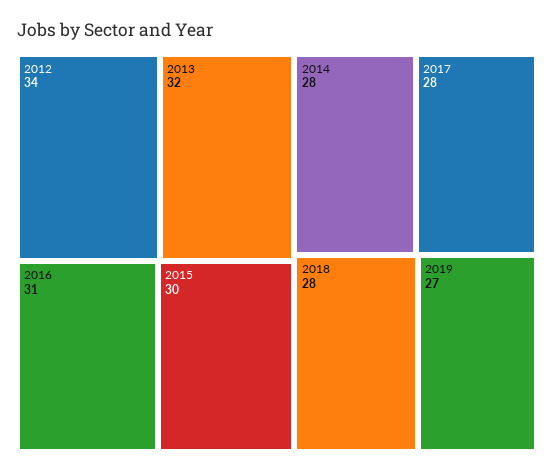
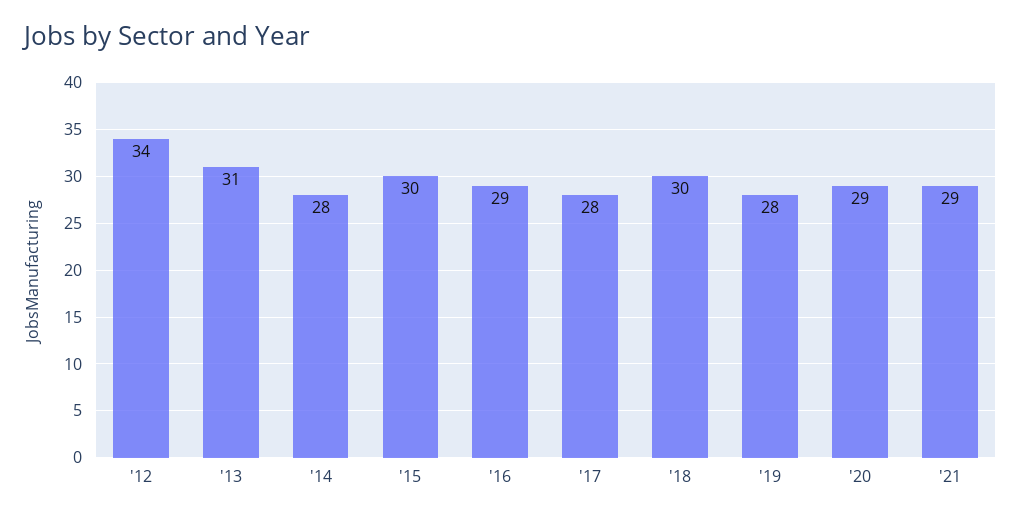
2013: 32 -> 31
2016: 31 -> 29
2018: 28 -> 30
2019: 27 -> 28
'20: none -> 29
'21: none -> 29

